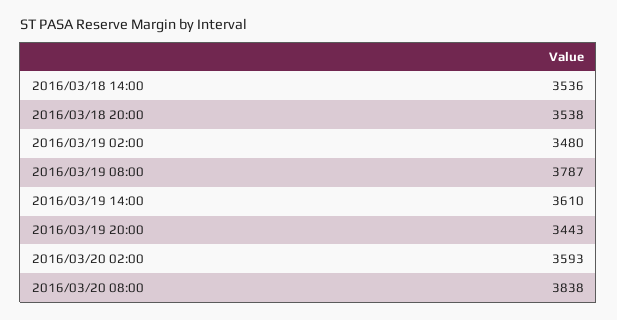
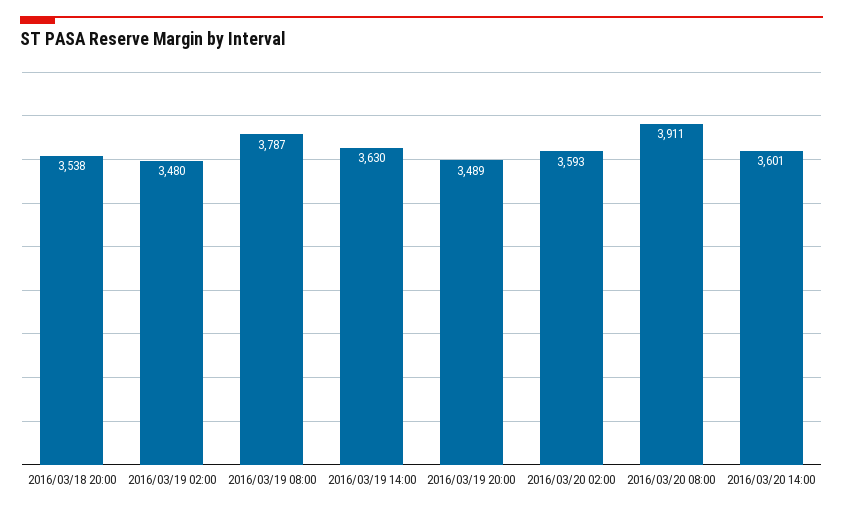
2016/03/18 14:00: 3536 -> none
2016/03/19 14:00: 3610 -> 3630
2016/03/19 20:00: 3443 -> 3489
2016/03/20 08:00: 3838 -> 3911
2016/03/20 14:00: none -> 3601

